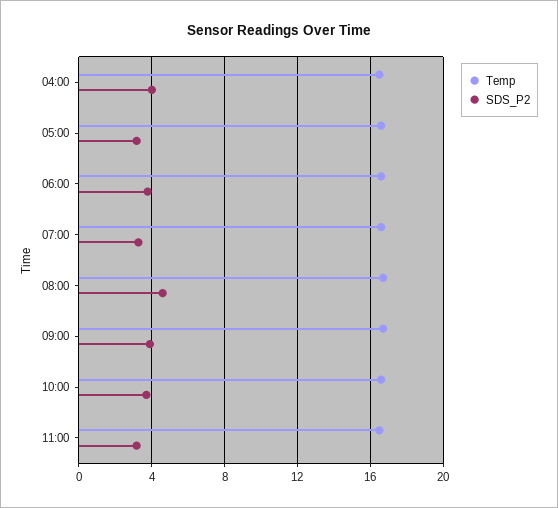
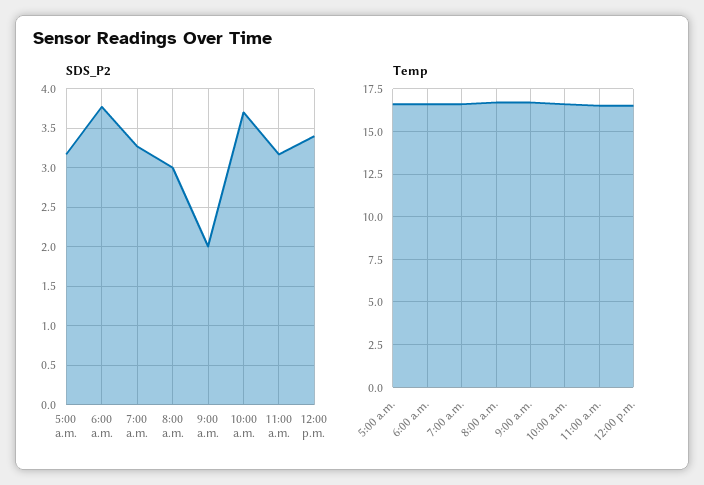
Temp, 04:00: 16.5 -> none
SDS_P2, 04:00: 4 -> none
SDS_P2, 08:00: 4.5 -> 3
SDS_P2, 09:00: 4 -> 2
SDS_P2, 12:00 p.m.: none -> 3.4
Temp, 12:00 p.m.: none -> 16.5

